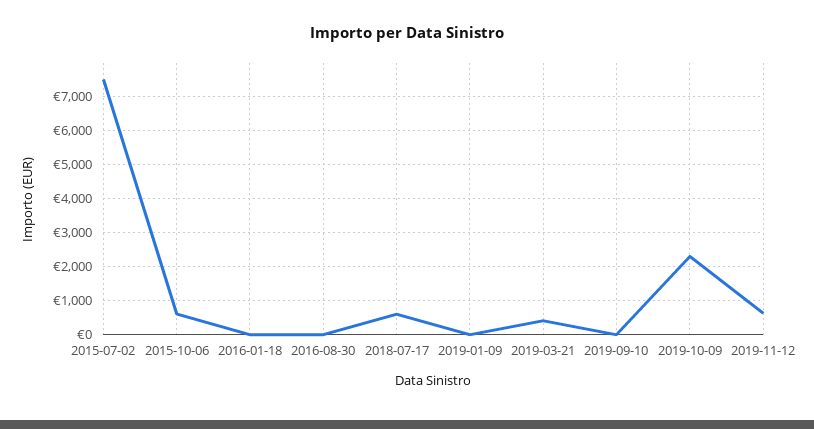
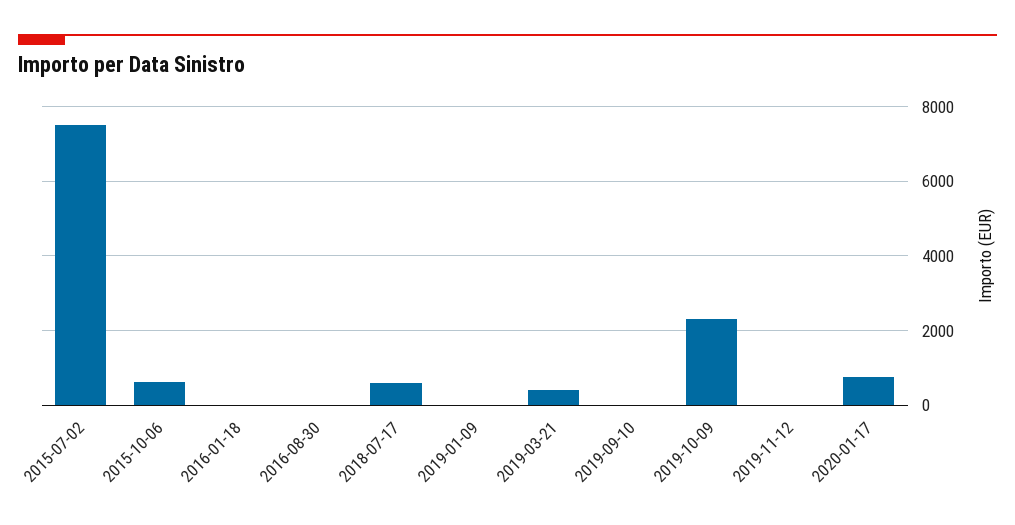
2019-11-12: 600 -> 0
2020-01-17: none -> 800

